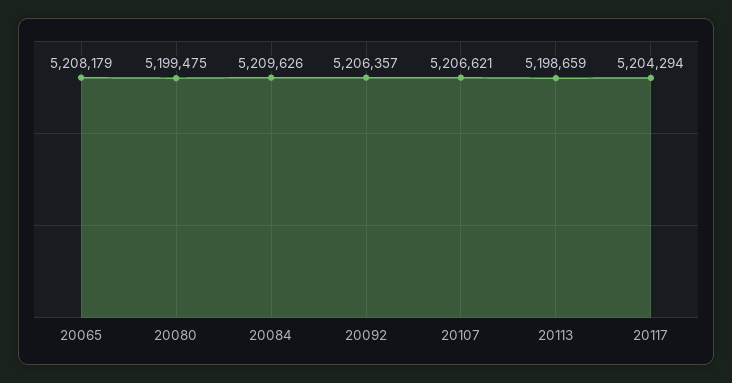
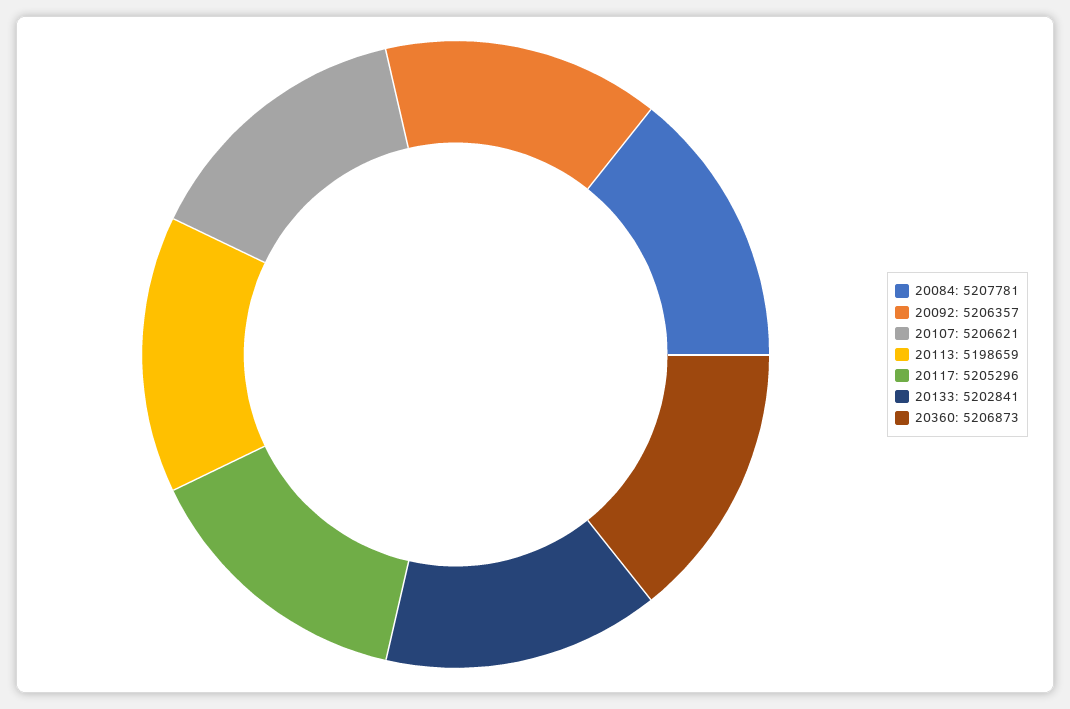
20065: 5208179 -> none
20080: 5199475 -> none
20084: 5209626 -> 5207781
20117: 5204294 -> 5205296
20133: none -> 5202841
20360: none -> 5206873

